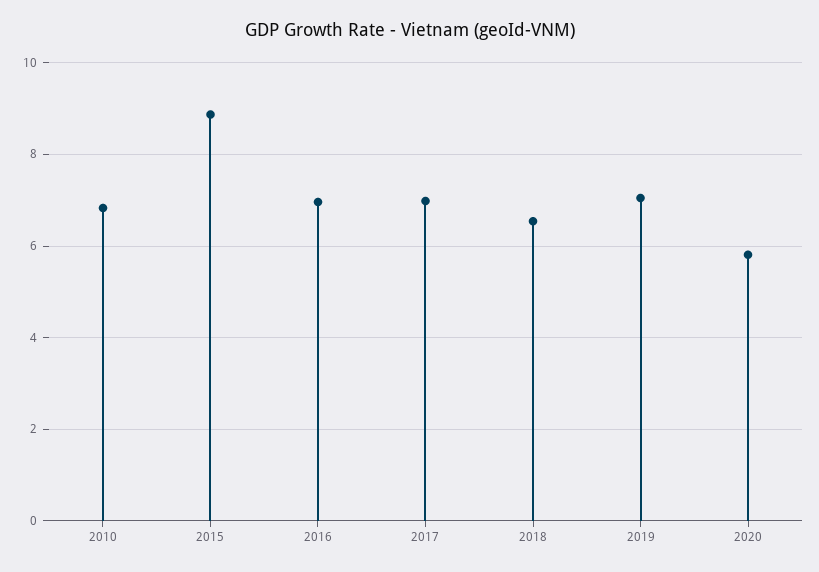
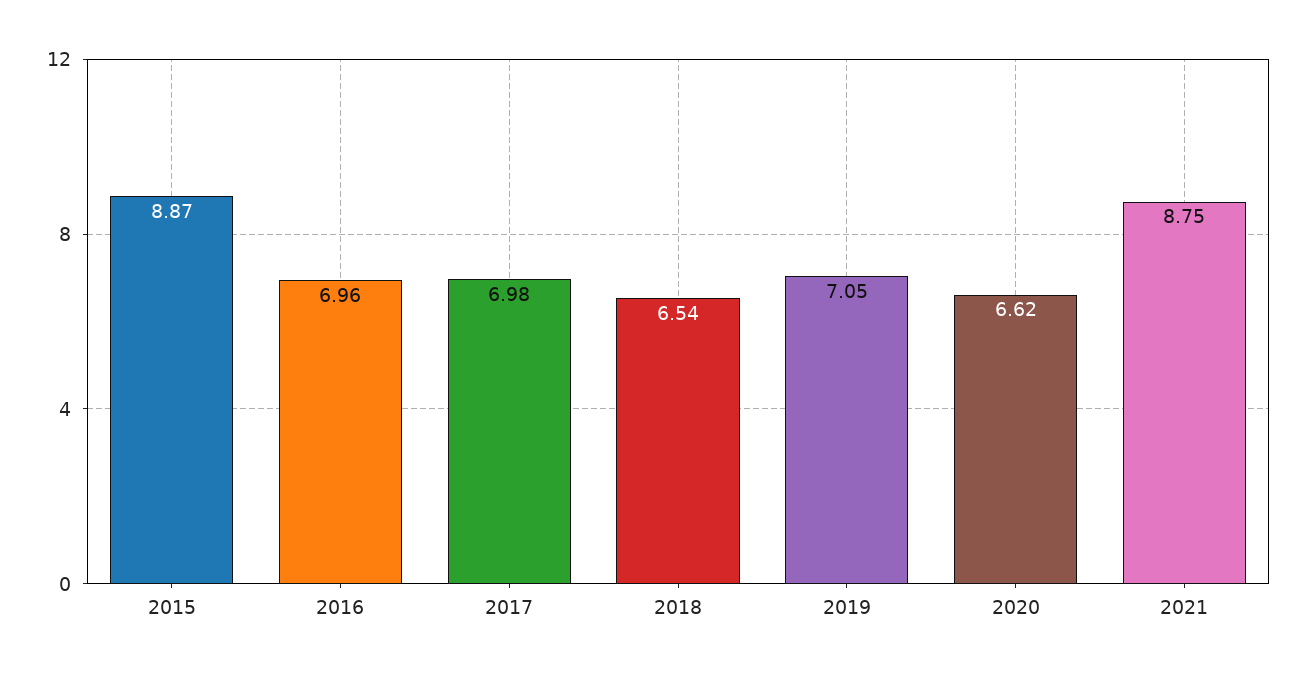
2010: 6.8 -> none
2020: 5.8 -> 6.62
2021: none -> 8.75

